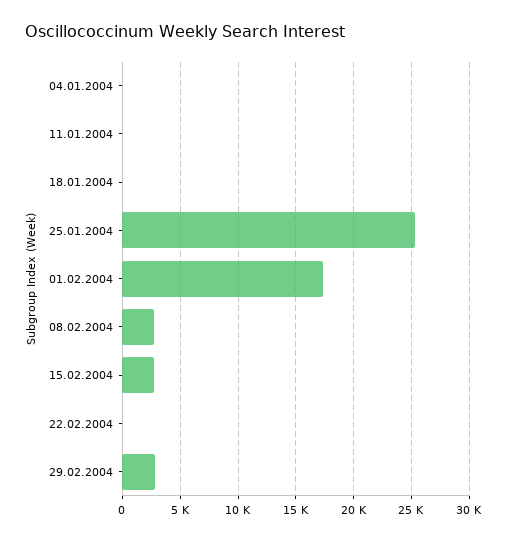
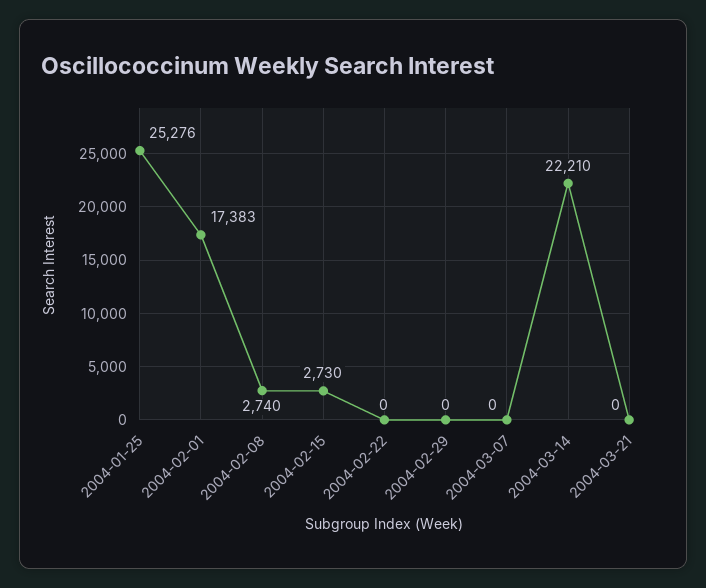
04.01.2004: 0 -> none
11.01.2004: 0 -> none
18.01.2004: 0 -> none
29.02.2004: 3000 -> 0
2004-03-07: none -> 0
2004-03-14: none -> 22210
2004-03-21: none -> 0

